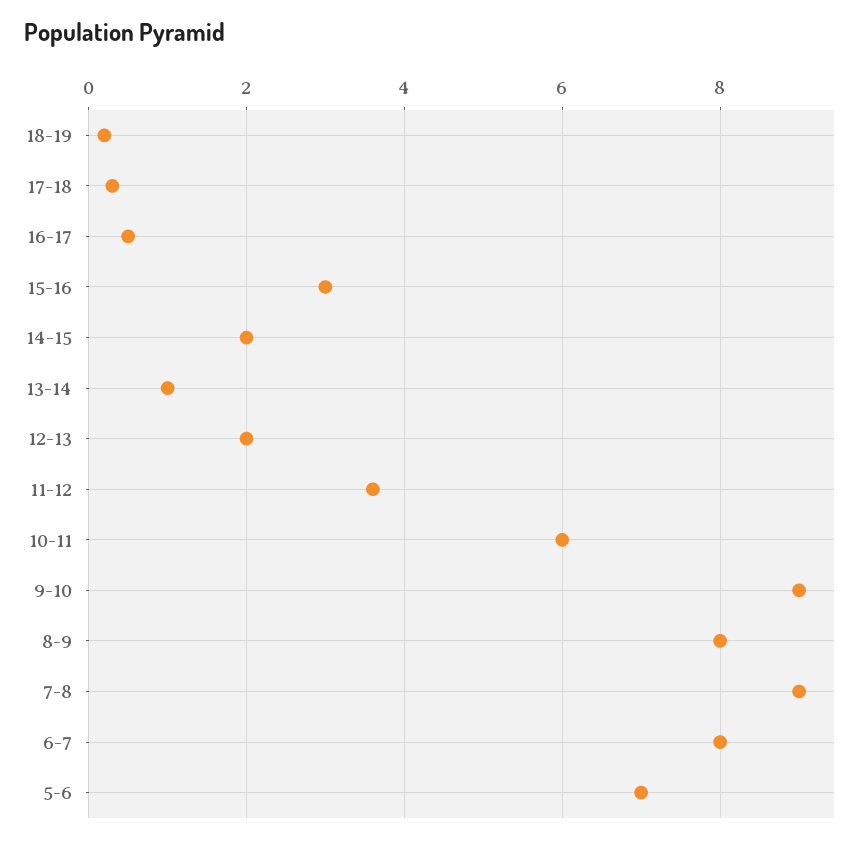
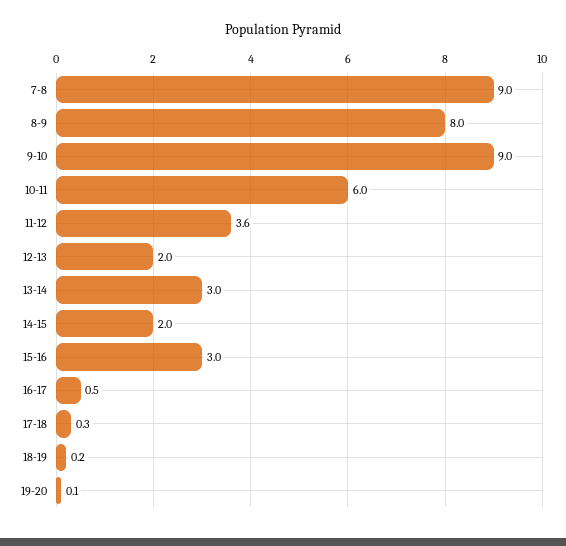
13-14: 1 -> 3
6-7: 8 -> none
5-6: 7 -> none
19-20: none -> 0.1

